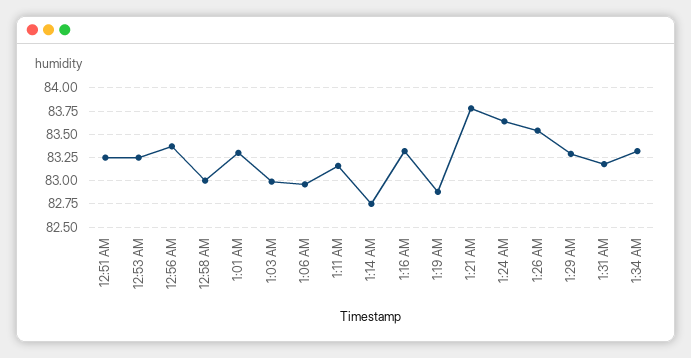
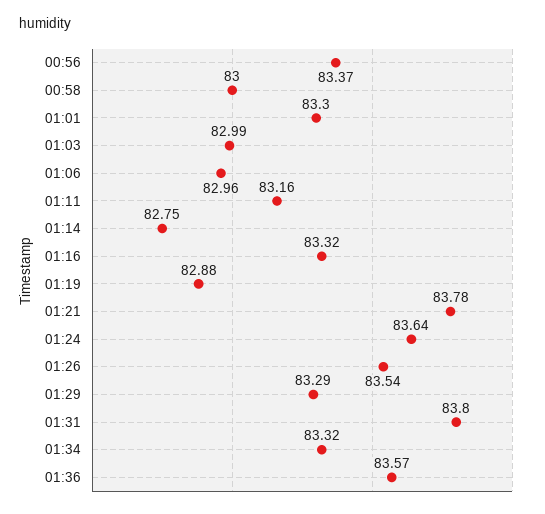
12:51 AM: 83.25 -> none
12:53 AM: 83.25 -> none
1:31 AM: 83.25 -> 83.8
01:36: none -> 83.57

